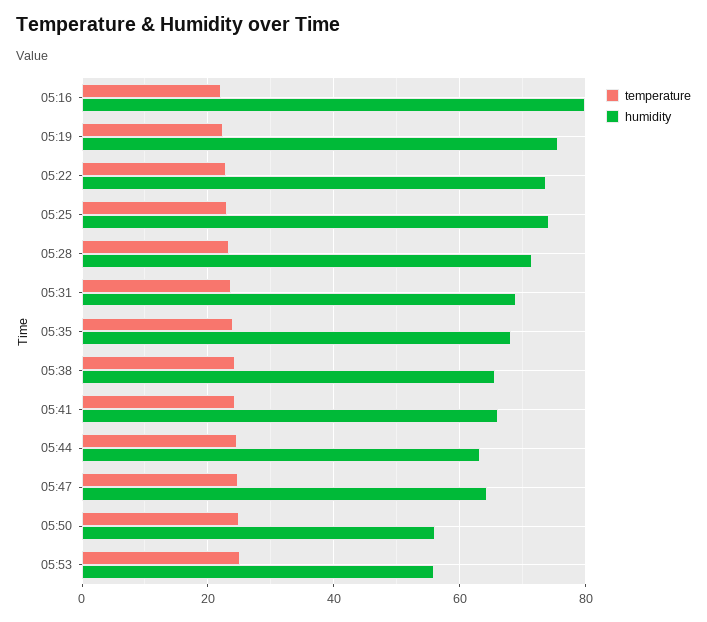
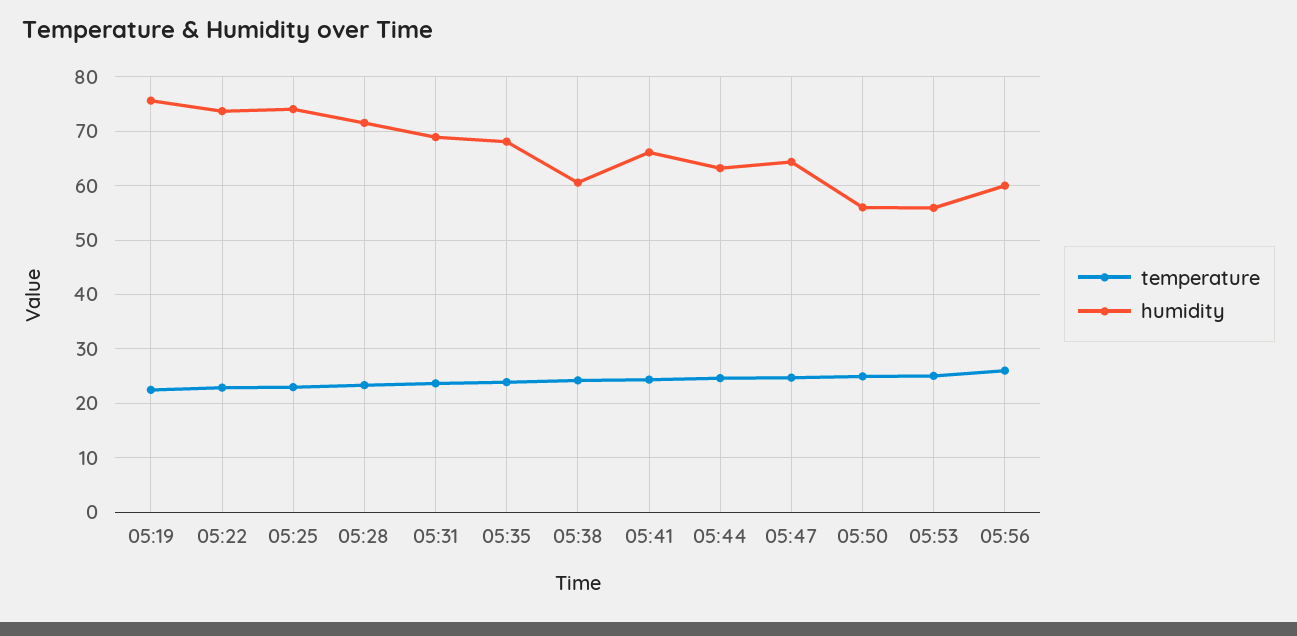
temperature, 05:16: 22 -> none
humidity, 05:16: 80 -> none
humidity, 05:38: 66 -> 60
temperature, 05:56: none -> 26
humidity, 05:56: none -> 60

